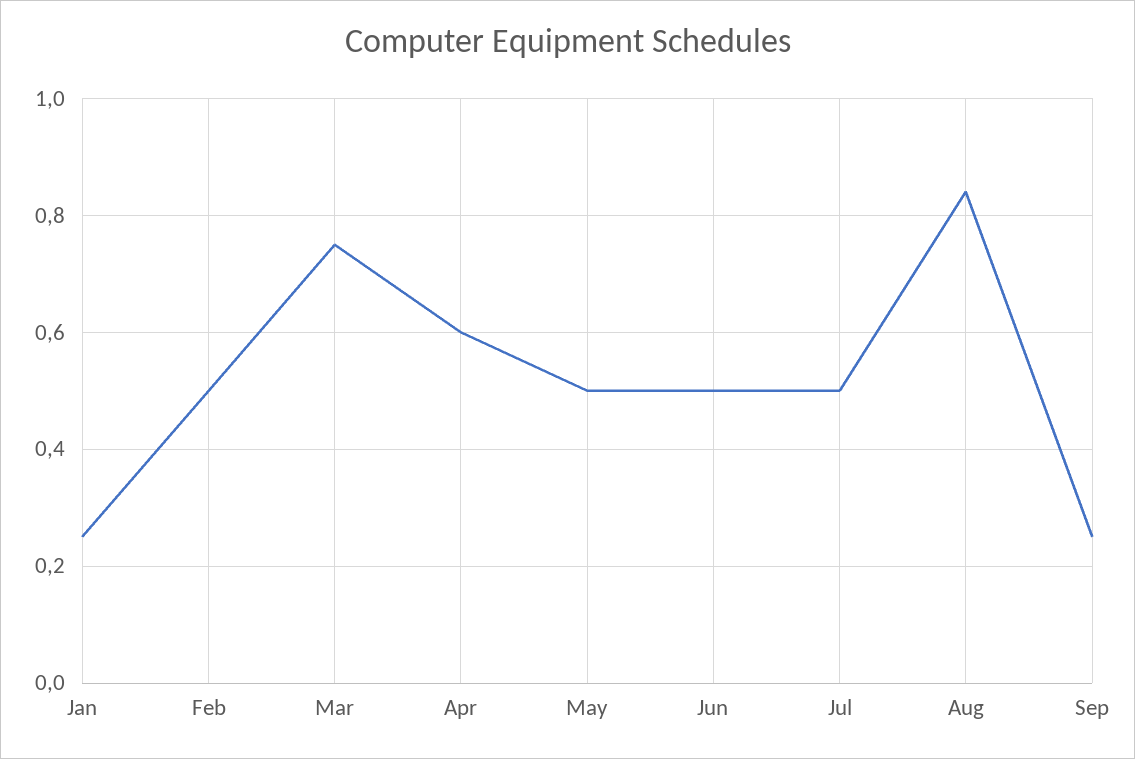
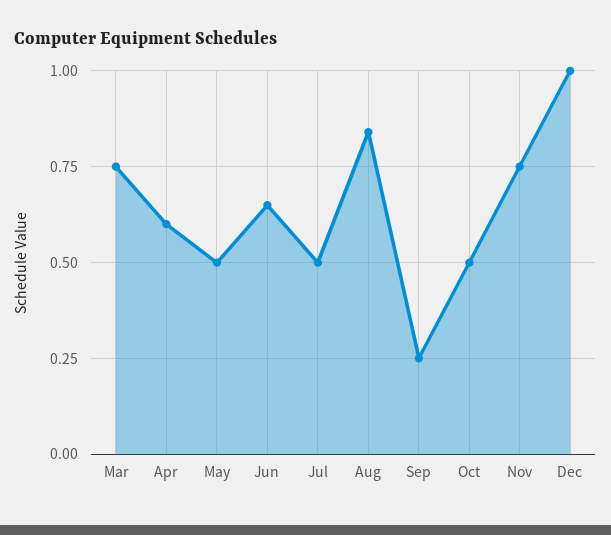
Jan: 0.25 -> none
Feb: 0.5 -> none
Jun: 0.5 -> 0.65
Oct: none -> 0.5
Nov: none -> 0.75
Dec: none -> 1

